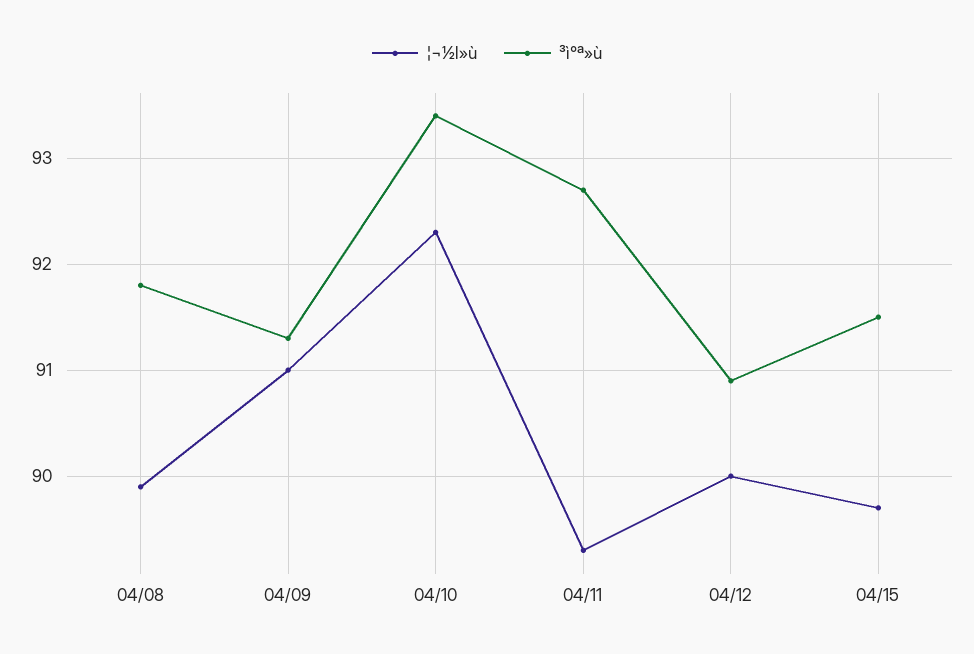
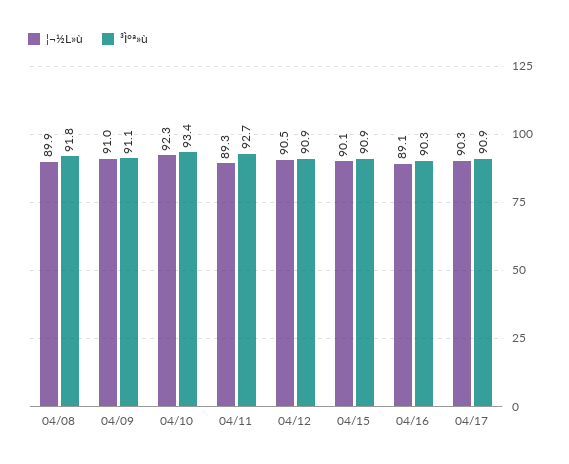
³ì°ª»ù, 04/09: 91.3 -> 91.1
¦¬½l»ù, 04/12: 90 -> 90.5
¦¬½l»ù, 04/15: 89.7 -> 90.1
³ì°ª»ù, 04/15: 91.5 -> 90.9
¦¬½l»ù, 04/16: none -> 89.1
³ì°ª»ù, 04/16: none -> 90.3
¦¬½l»ù, 04/17: none -> 90.3
³ì°ª»ù, 04/17: none -> 90.9

